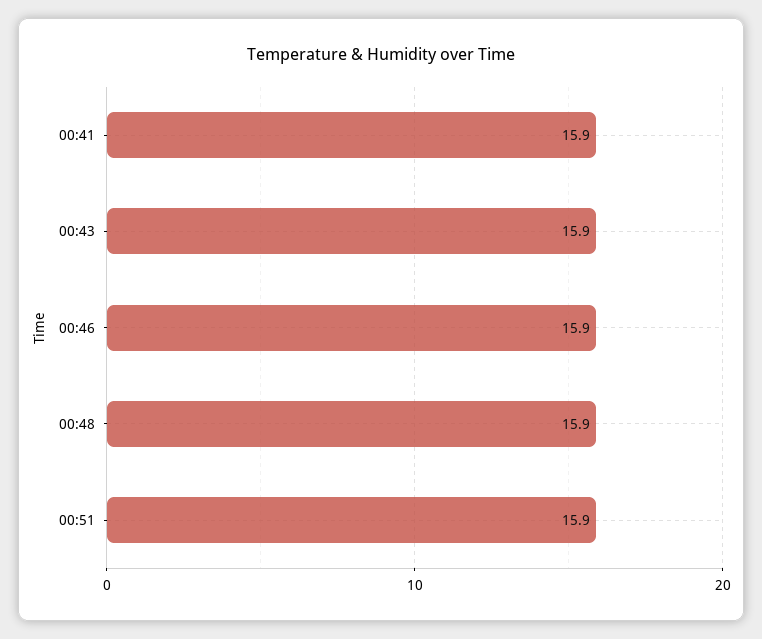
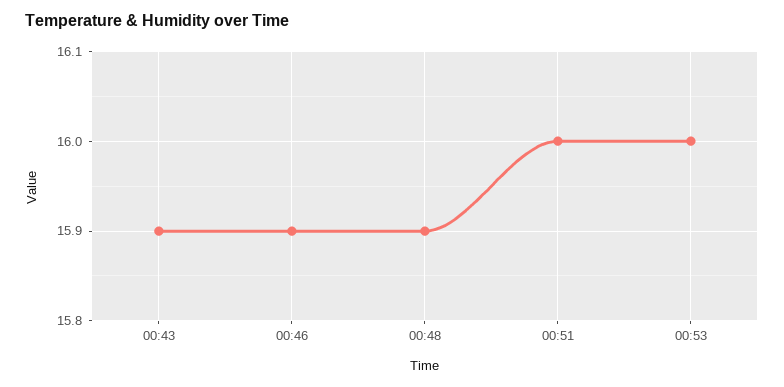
00:41: 15.9 -> none
00:51: 15.9 -> 16
00:53: none -> 16

